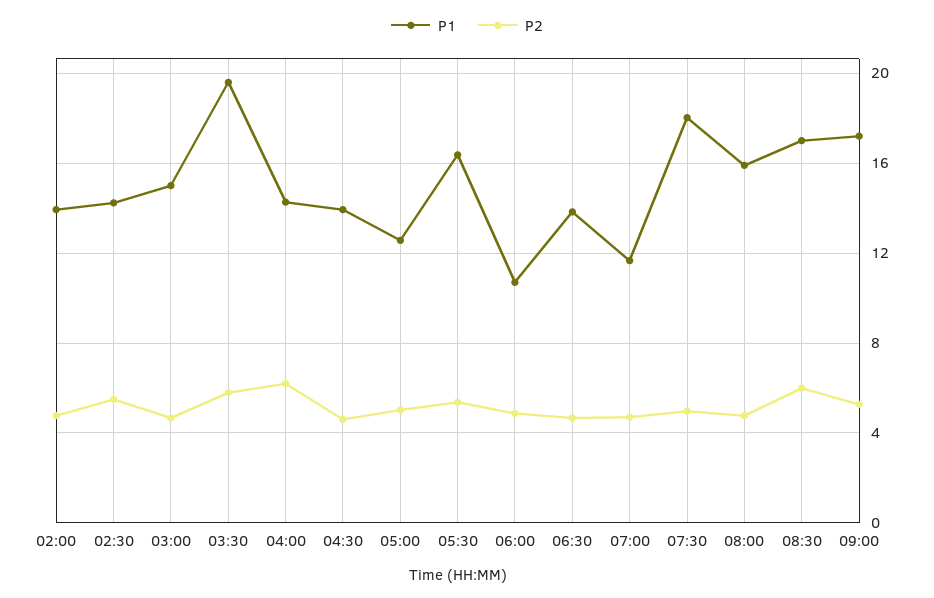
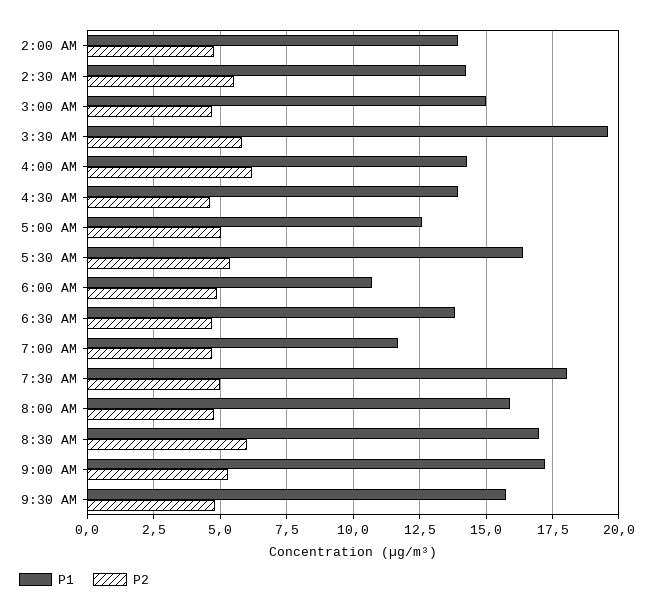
P1, 9:30 AM: none -> 15.75
P2, 9:30 AM: none -> 4.75

